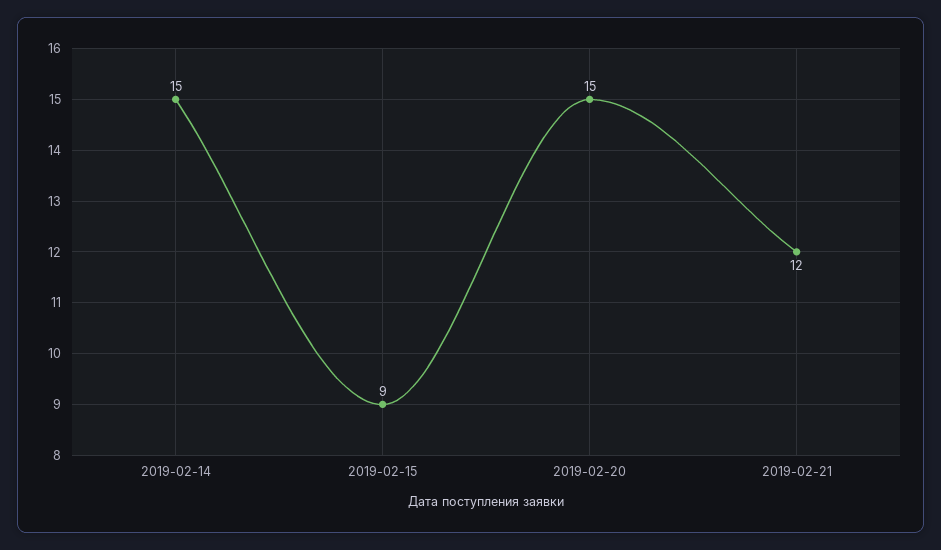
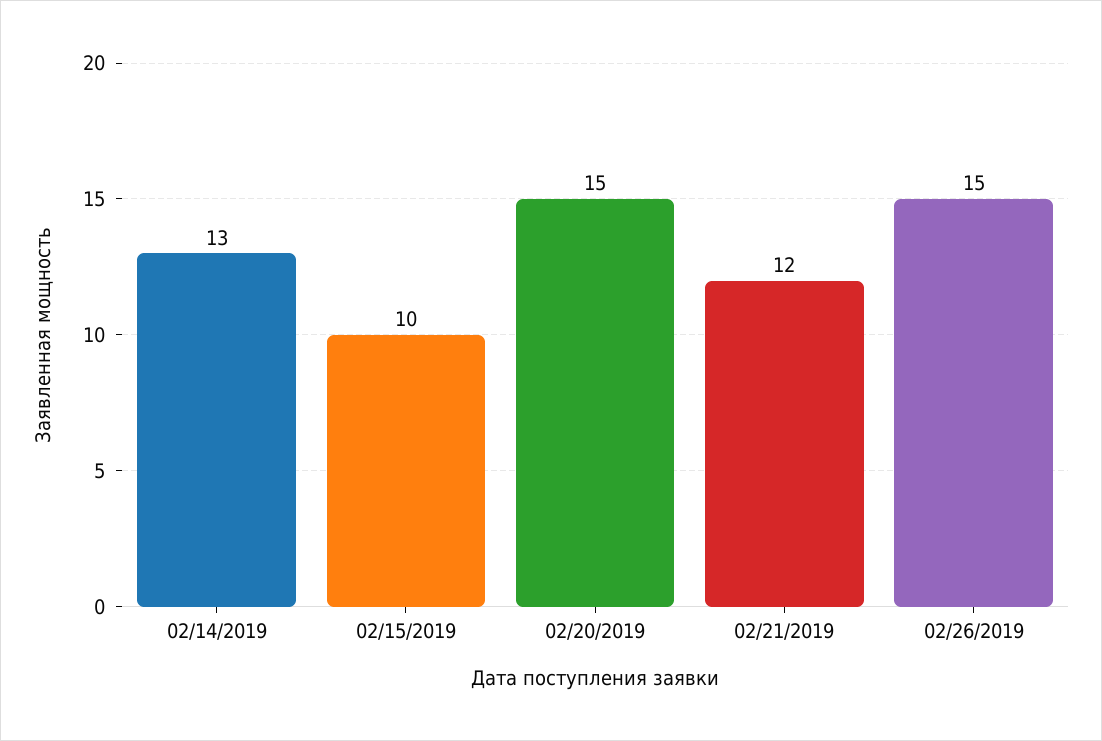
2019-02-14: 15 -> 13
2019-02-15: 9 -> 10
02/26/2019: none -> 15

